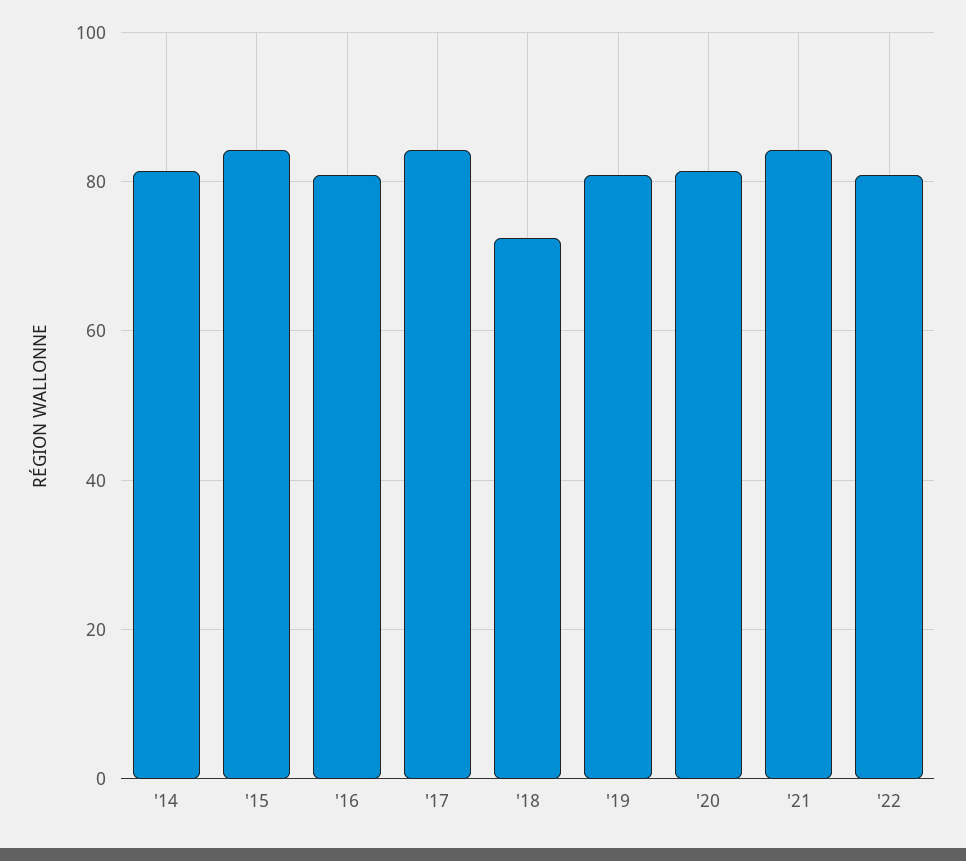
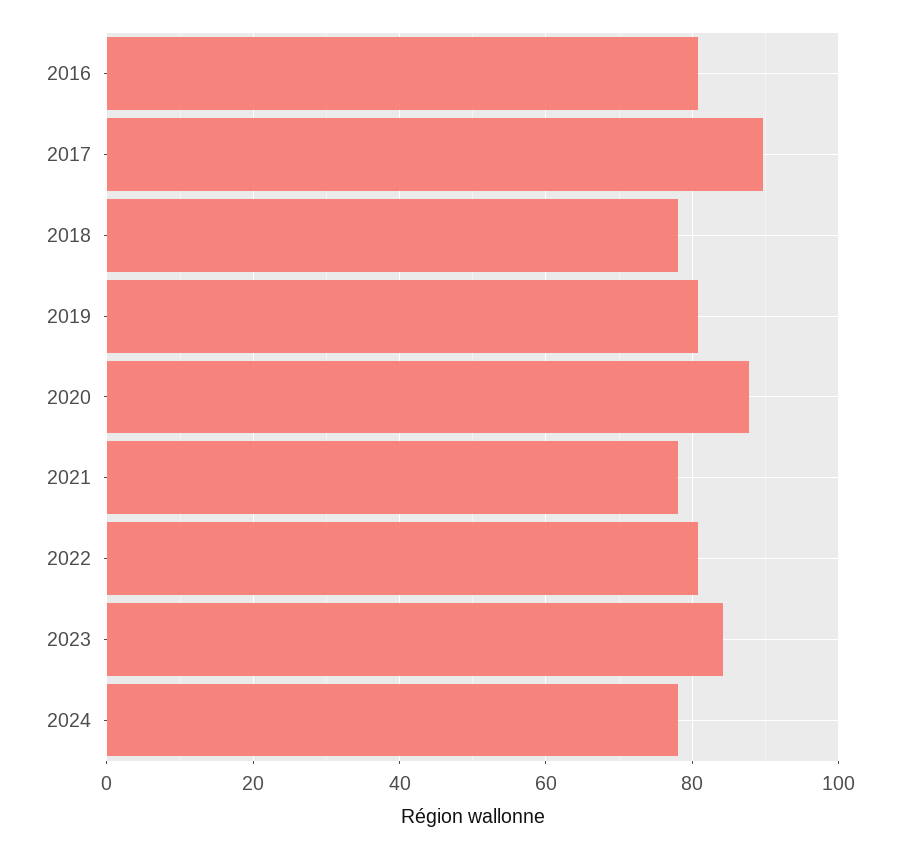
'14: 82 -> none
'15: 84 -> none
'17: 84 -> 90
'18: 72 -> 78
'20: 82 -> 88
'21: 84 -> 78
2023: none -> 84
2024: none -> 78

